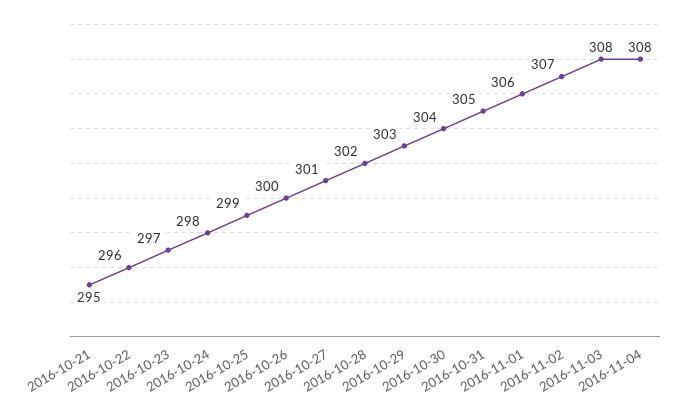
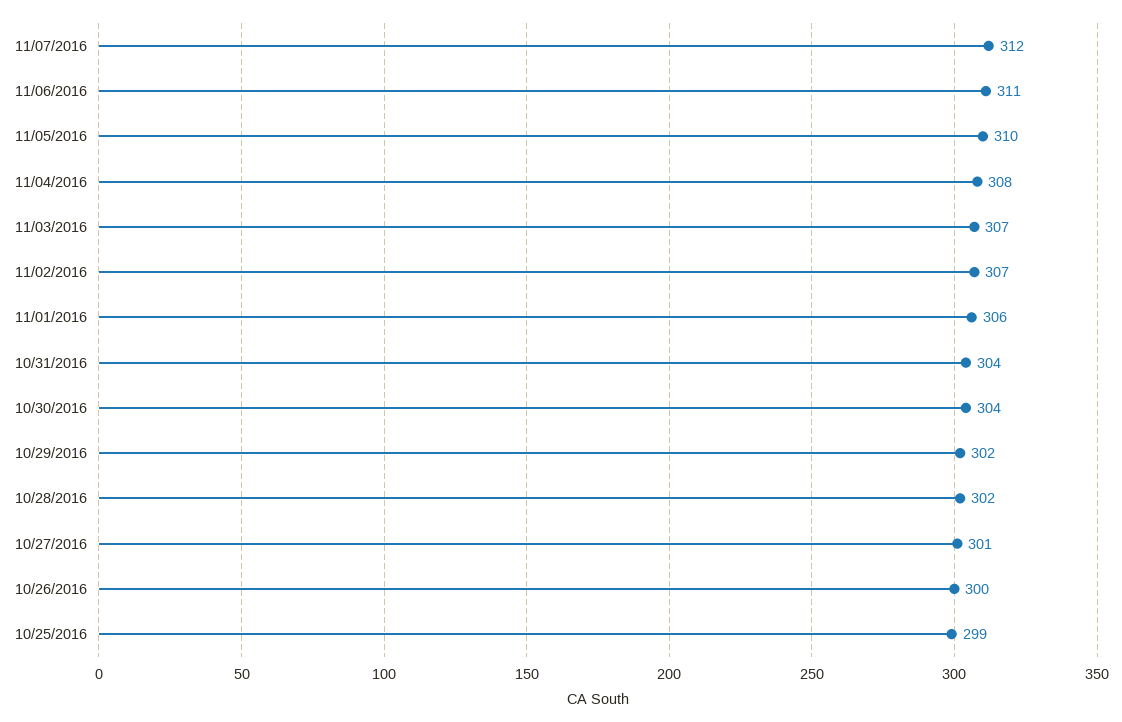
2016-10-21: 295 -> none
2016-10-22: 296 -> none
2016-10-23: 297 -> none
2016-10-24: 298 -> none
2016-10-29: 303 -> 302
2016-10-31: 305 -> 304
2016-11-03: 308 -> 307
11/07/2016: none -> 312
11/06/2016: none -> 311
11/05/2016: none -> 310

